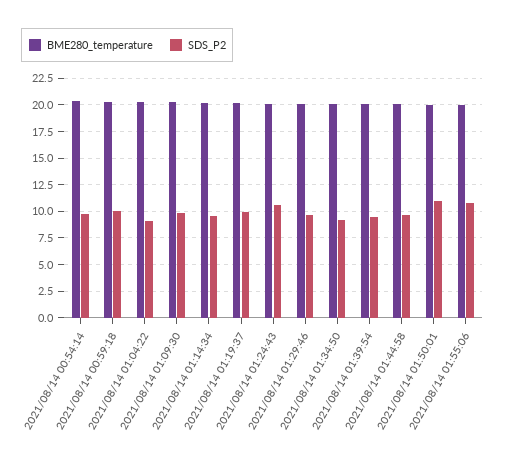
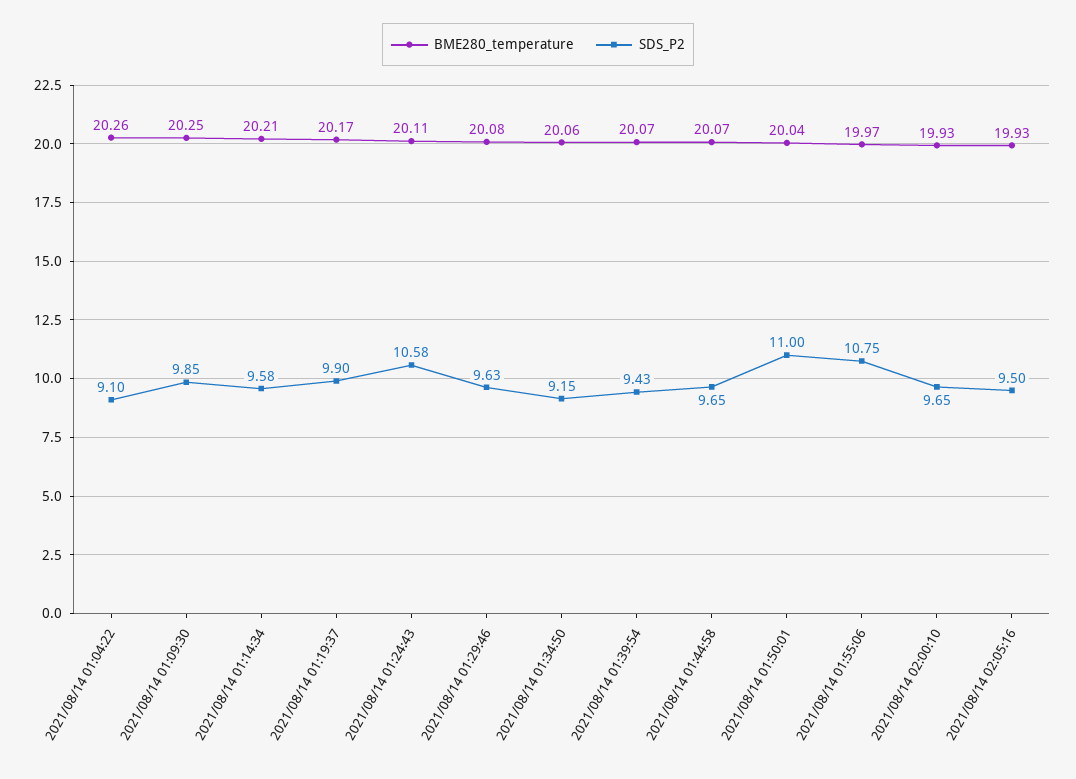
BME280_temperature, 2021/08/14 00:54:14: 20 -> none
SDS_P2, 2021/08/14 00:54:14: 10 -> none
BME280_temperature, 2021/08/14 00:59:18: 20 -> none
SDS_P2, 2021/08/14 00:59:18: 10 -> none
BME280_temperature, 2021/08/14 02:00:10: none -> 19.93
SDS_P2, 2021/08/14 02:00:10: none -> 9.65
BME280_temperature, 2021/08/14 02:05:16: none -> 19.93
SDS_P2, 2021/08/14 02:05:16: none -> 9.5

